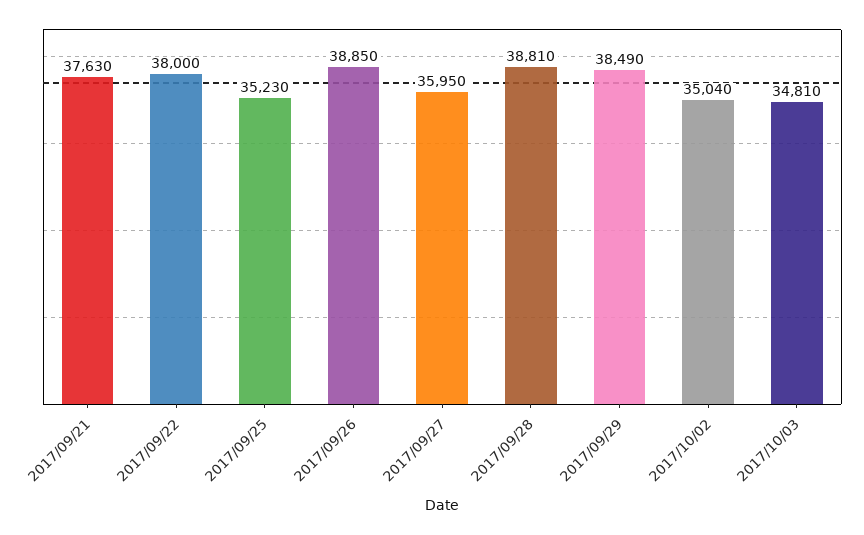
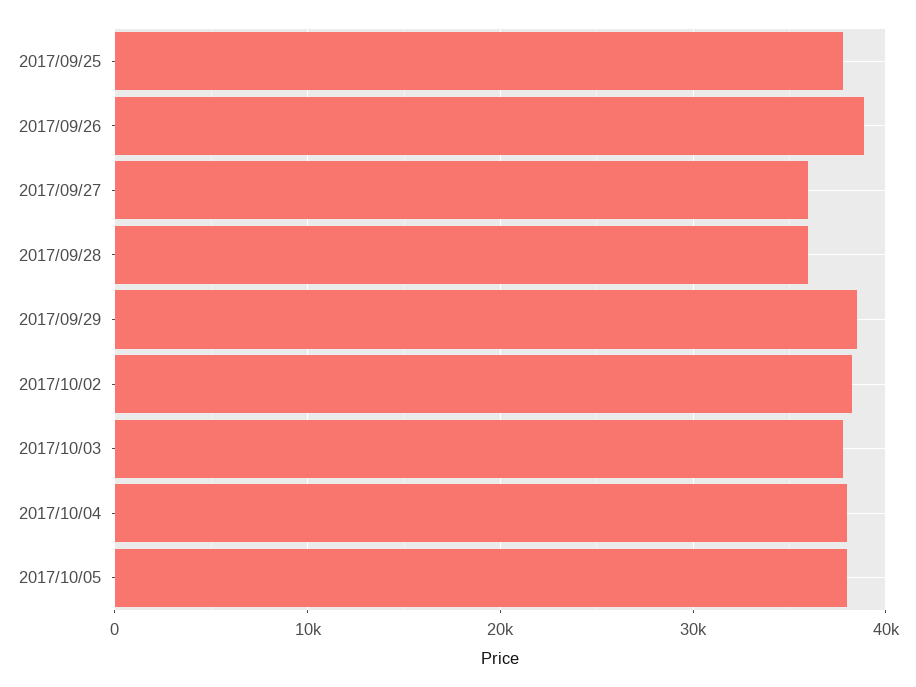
2017/09/21: 37630 -> none
2017/09/22: 38000 -> none
2017/09/25: 35230 -> 38000
2017/09/28: 38810 -> 36000
2017/10/02: 35040 -> 38000
2017/10/03: 34810 -> 38000
2017/10/04: none -> 38000
2017/10/05: none -> 38000

